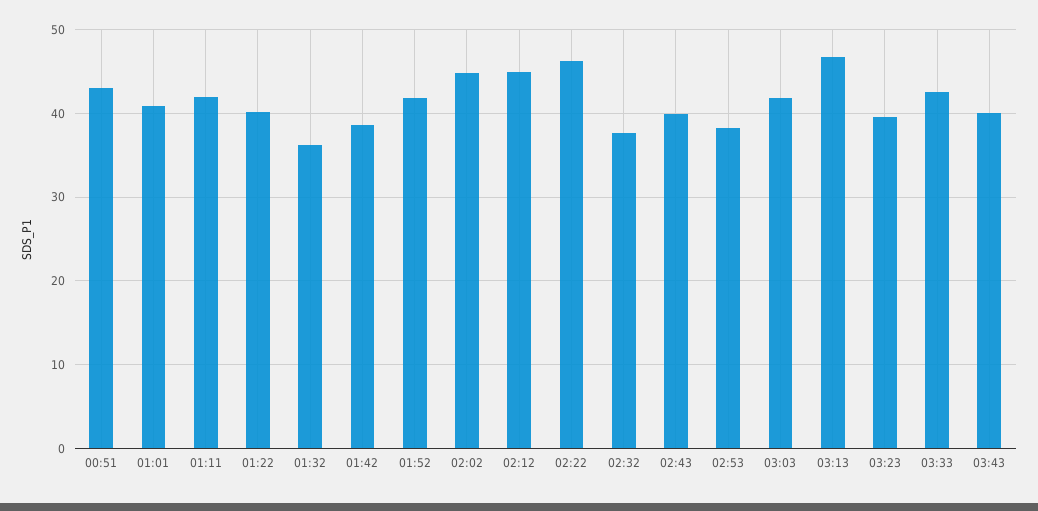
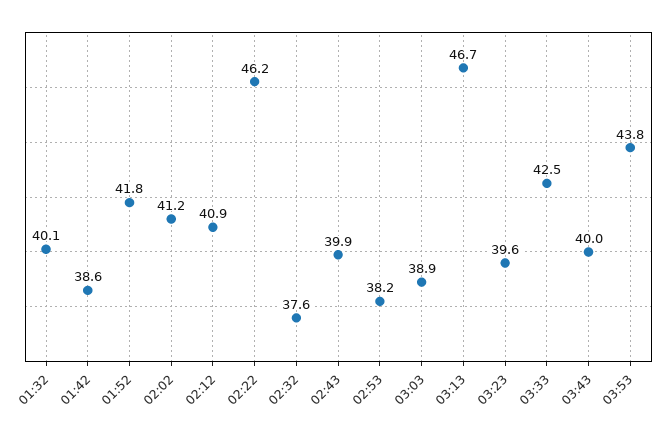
00:51: 43 -> none
01:01: 41 -> none
01:11: 42 -> none
01:22: 40 -> none
01:32: 36 -> 40.1
02:02: 45 -> 41.2
02:12: 45 -> 40.9
03:03: 42 -> 38.9
03:53: none -> 43.8

